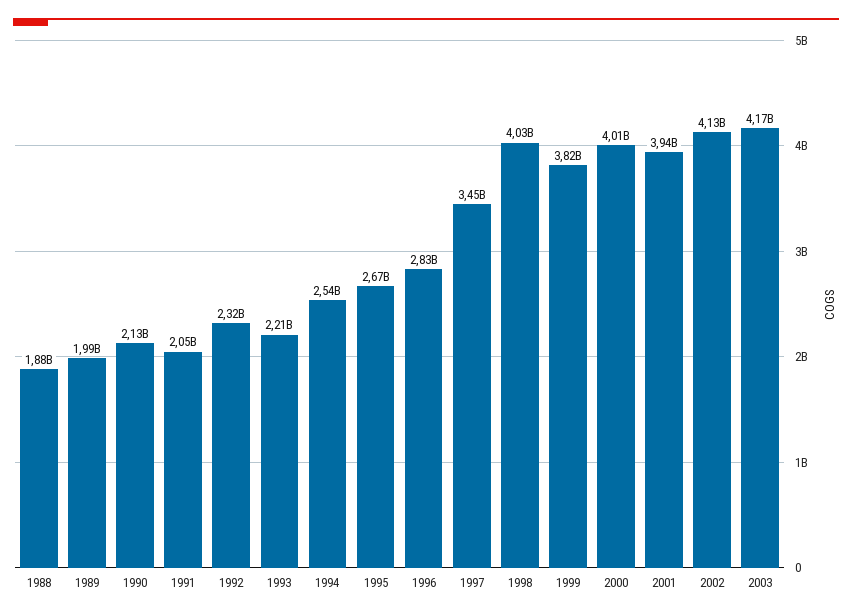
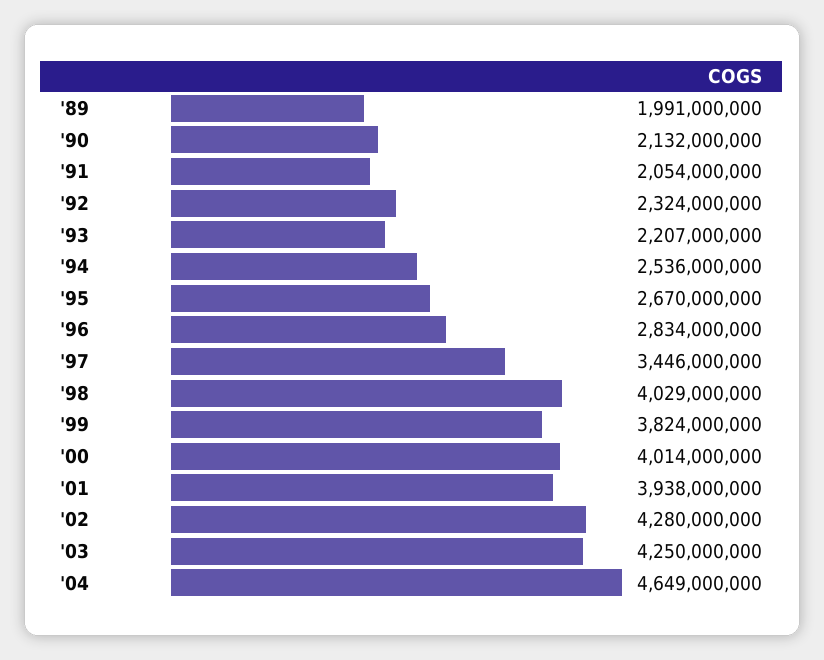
1988: 1880000000 -> none
2002: 4130000000 -> 4280000000
2003: 4170000000 -> 4250000000
'04: none -> 4649000000

